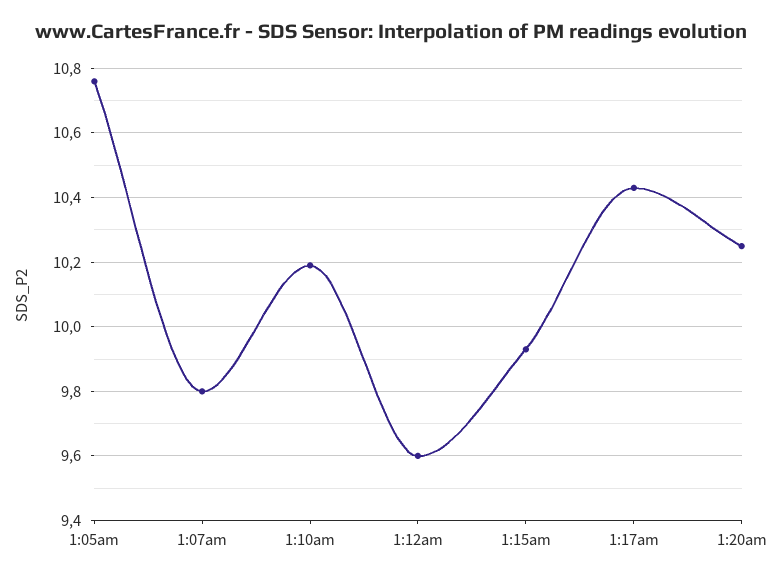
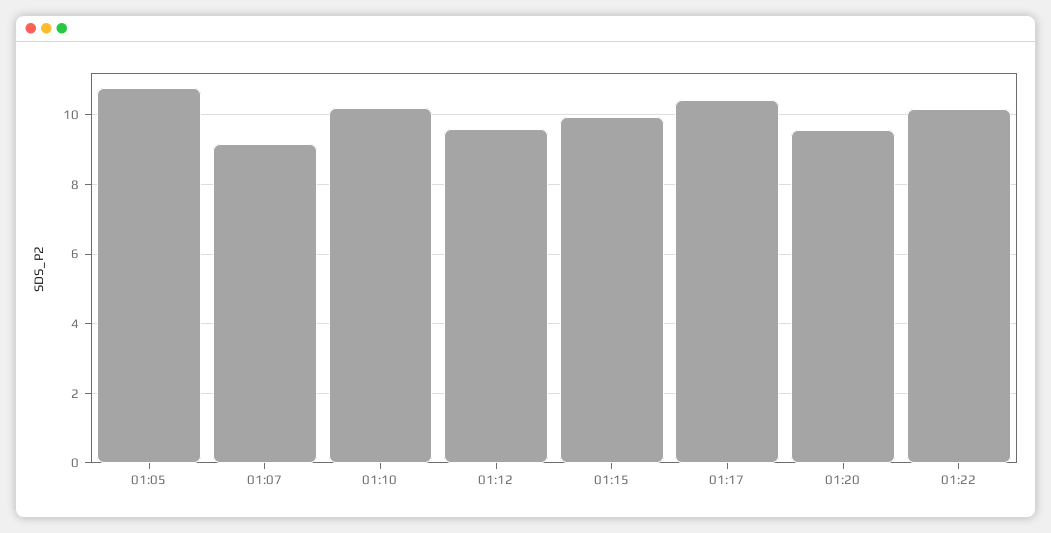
1:07am: 9.8 -> 9.2
1:20am: 10.25 -> 9.6
01:22: none -> 10.2

